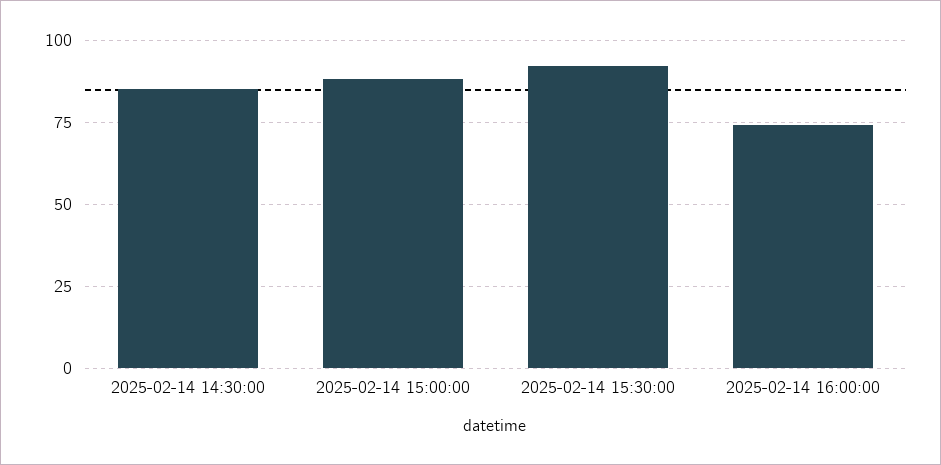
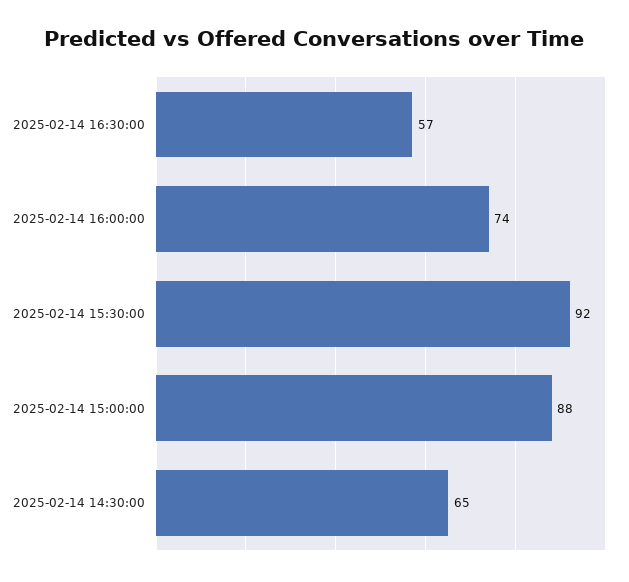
2025-02-14 14:30:00: 85 -> 65
2025-02-14 16:30:00: none -> 57

